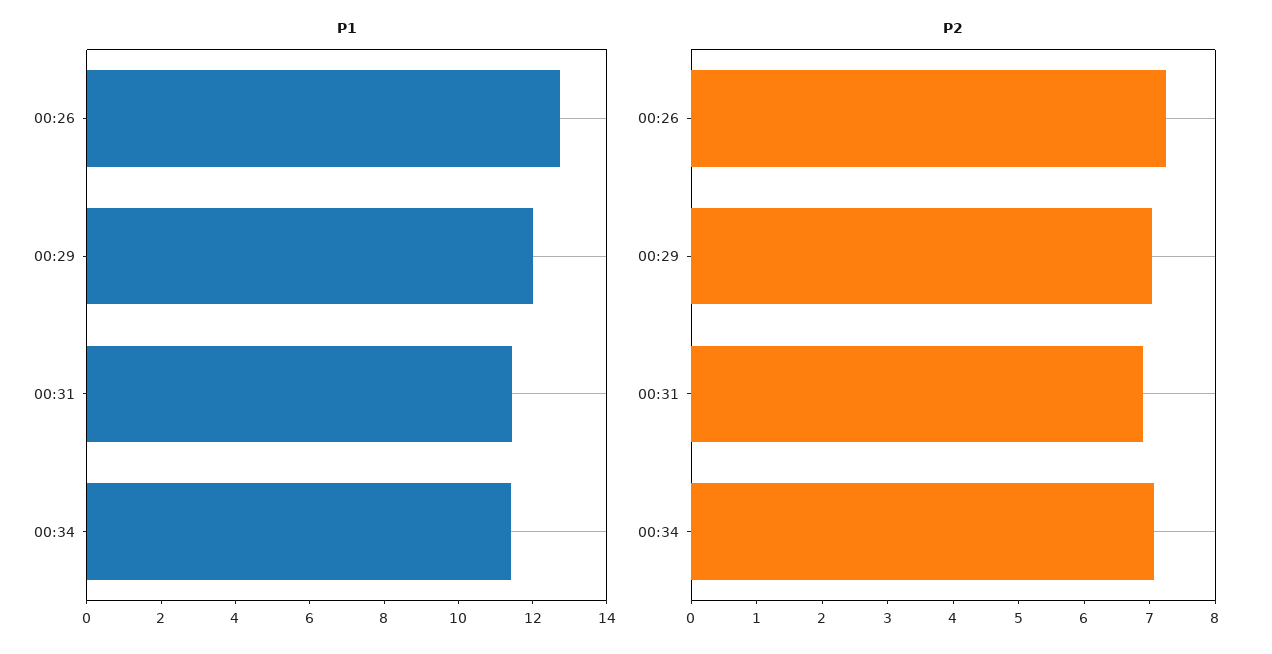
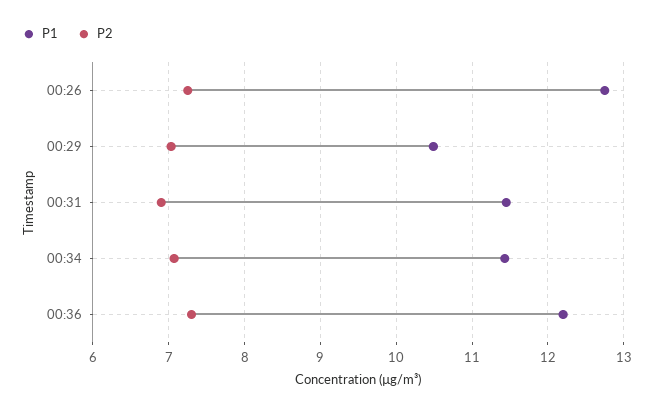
P1, 00:29: 12 -> 10.5
P1, 00:36: none -> 12.2
P2, 00:36: none -> 7.3

